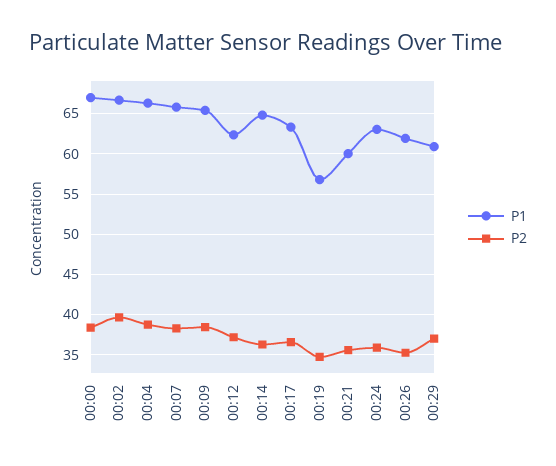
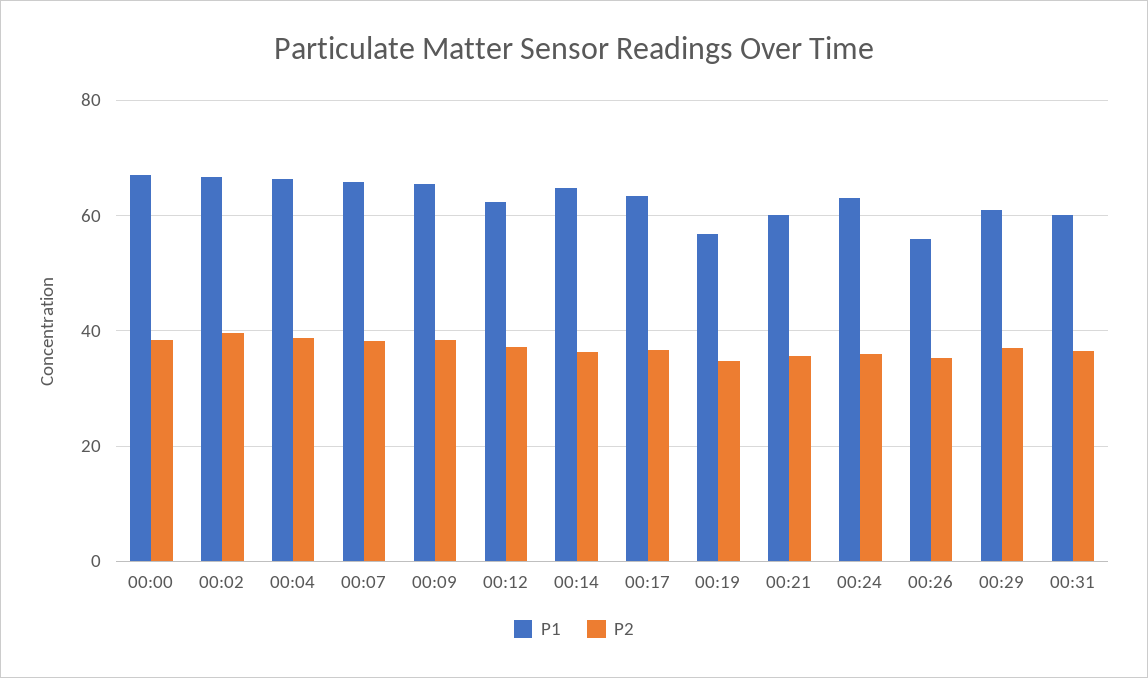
P1, 00:26: 62 -> 56
P1, 00:31: none -> 60
P2, 00:31: none -> 36

